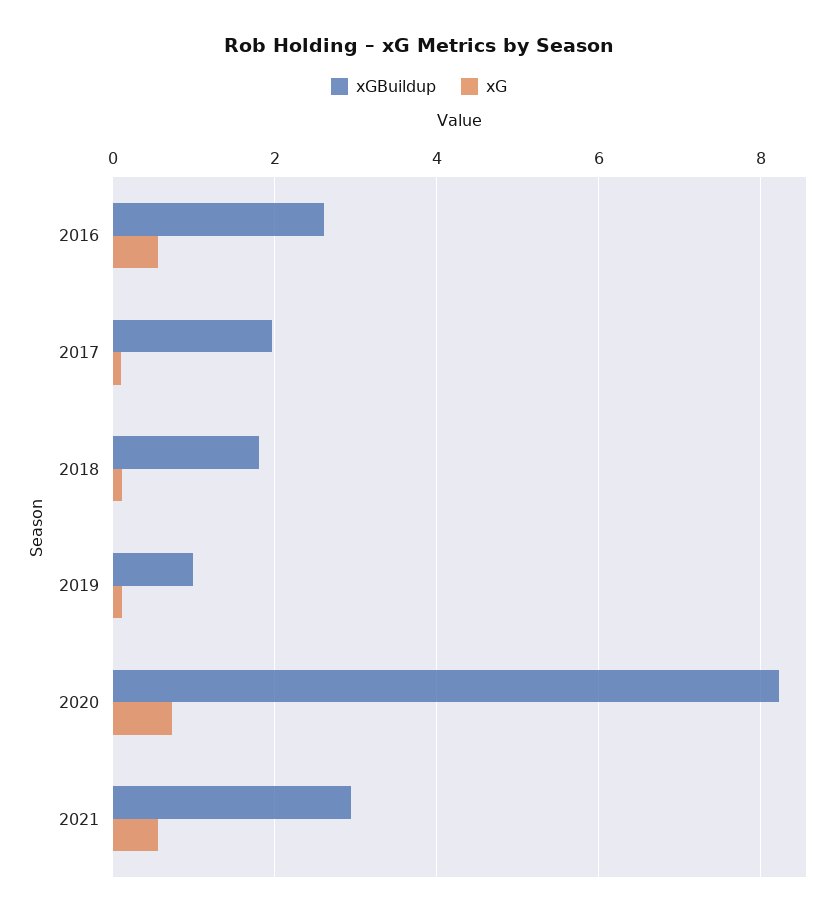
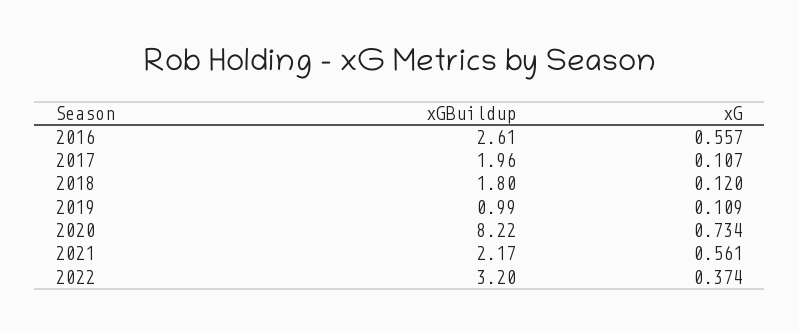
xGBuildup, 2021: 3 -> 2.17
xGBuildup, 2022: none -> 3.2
xG, 2022: none -> 0.374

